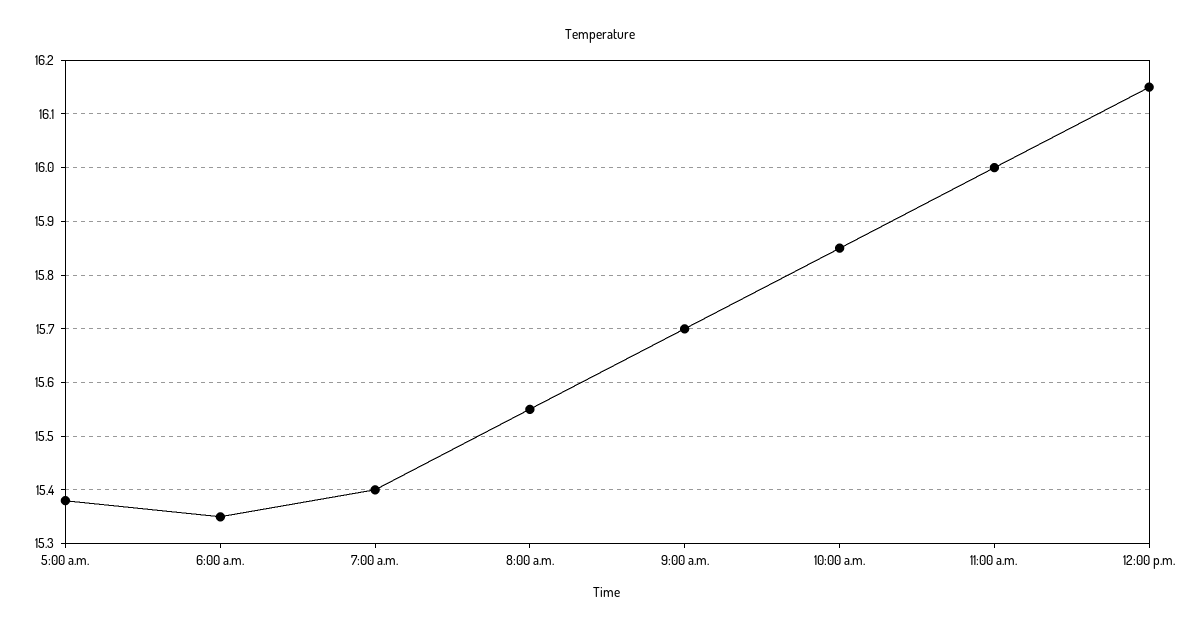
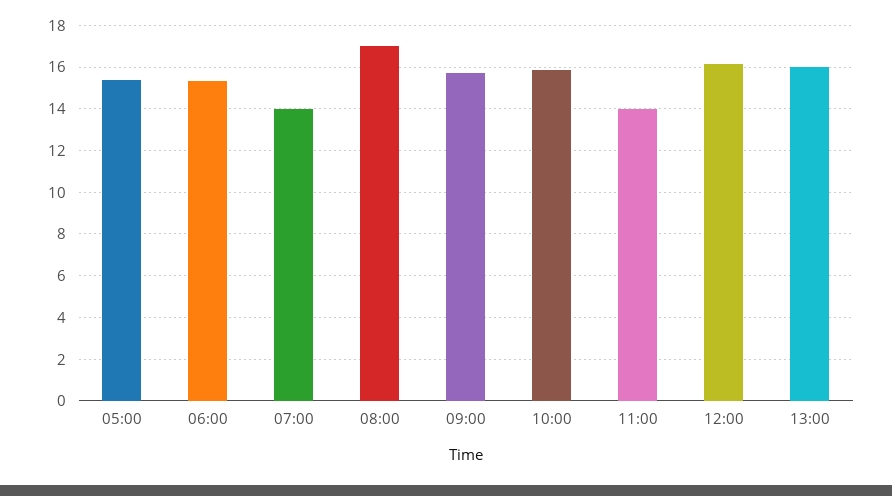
7:00 a.m.: 15.4 -> 14
8:00 a.m.: 15.55 -> 17
11:00 a.m.: 16 -> 14
13:00: none -> 16

